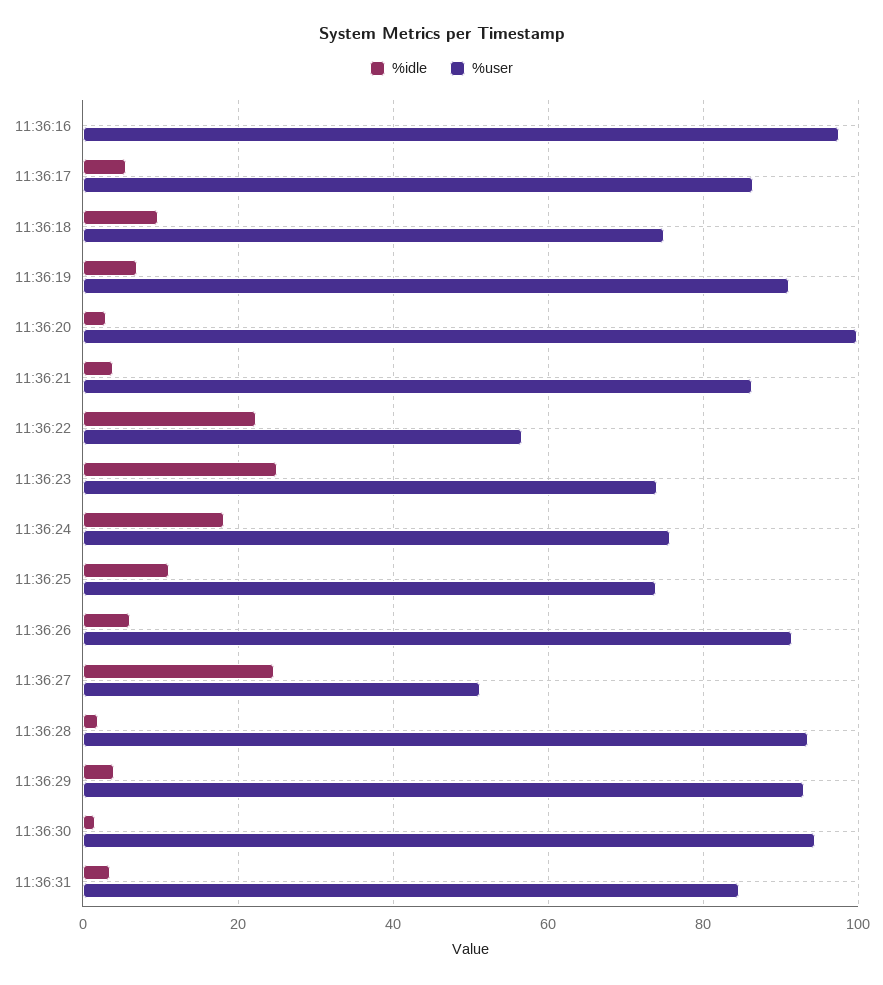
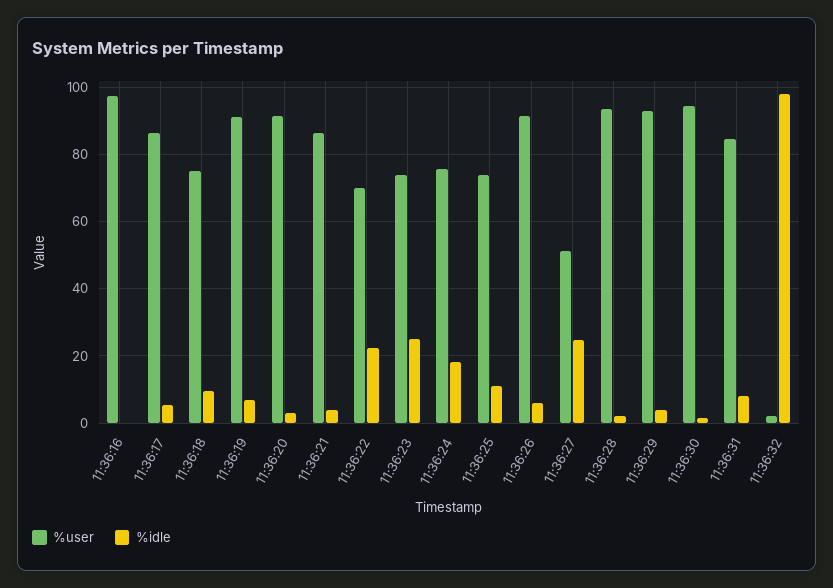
%user, 11:36:20: 100 -> 92
%user, 11:36:22: 56 -> 70
%idle, 11:36:31: 4 -> 8
%user, 11:36:32: none -> 2
%idle, 11:36:32: none -> 98

